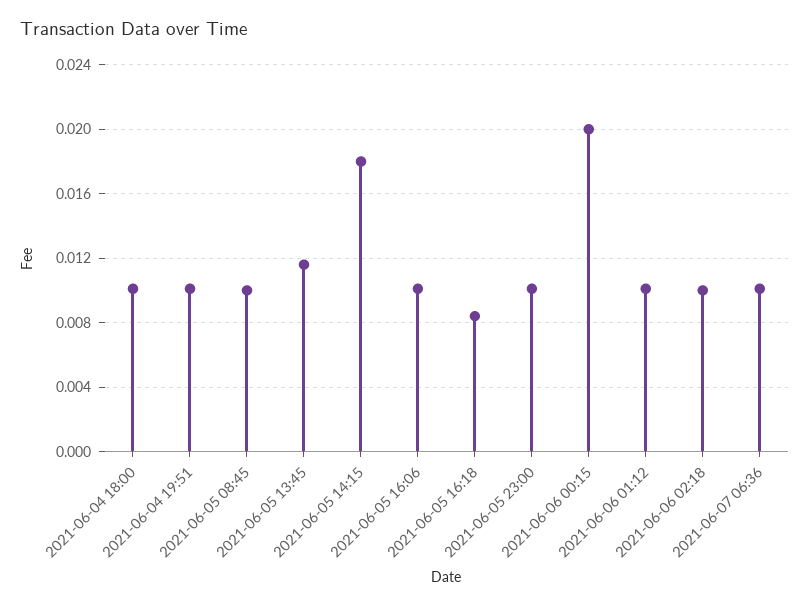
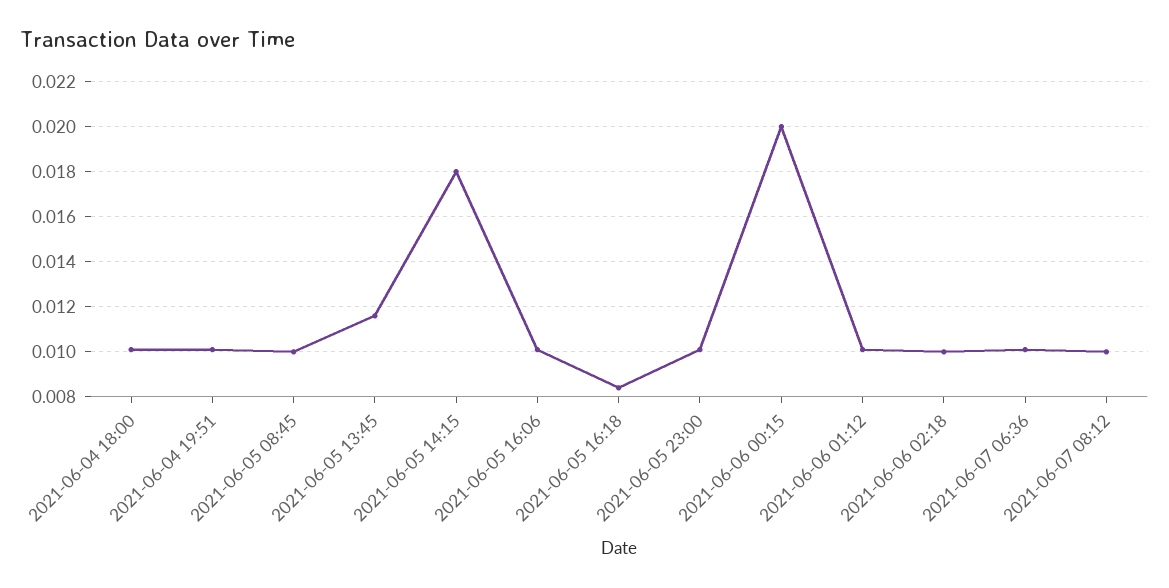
2021-06-07 08:12: none -> 0.01

